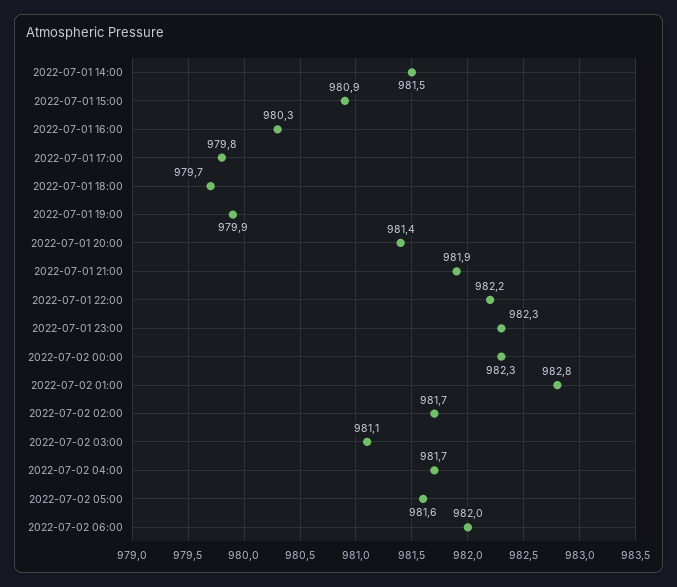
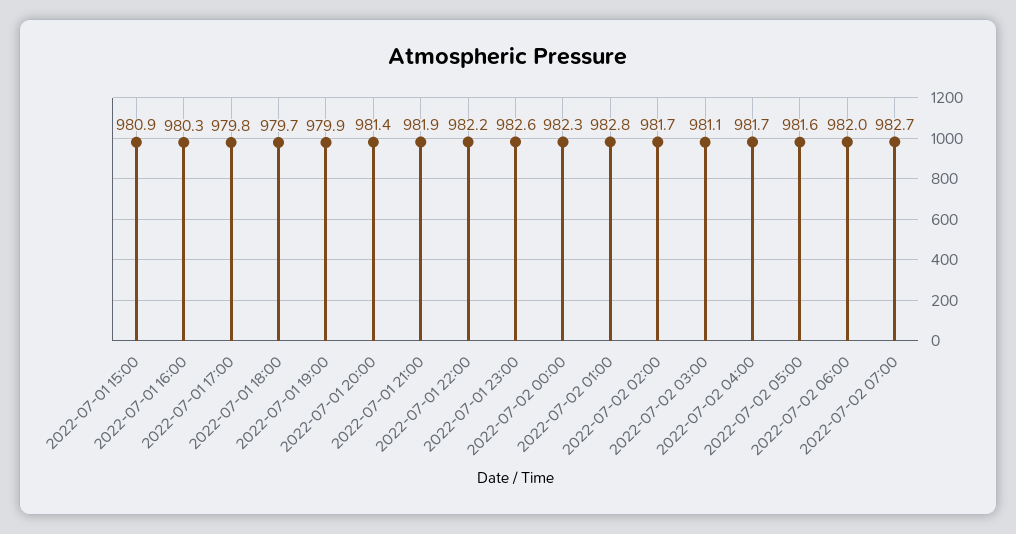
2022-07-01 14:00: 981.5 -> none
2022-07-01 23:00: 982.3 -> 982.6
2022-07-02 07:00: none -> 982.7

